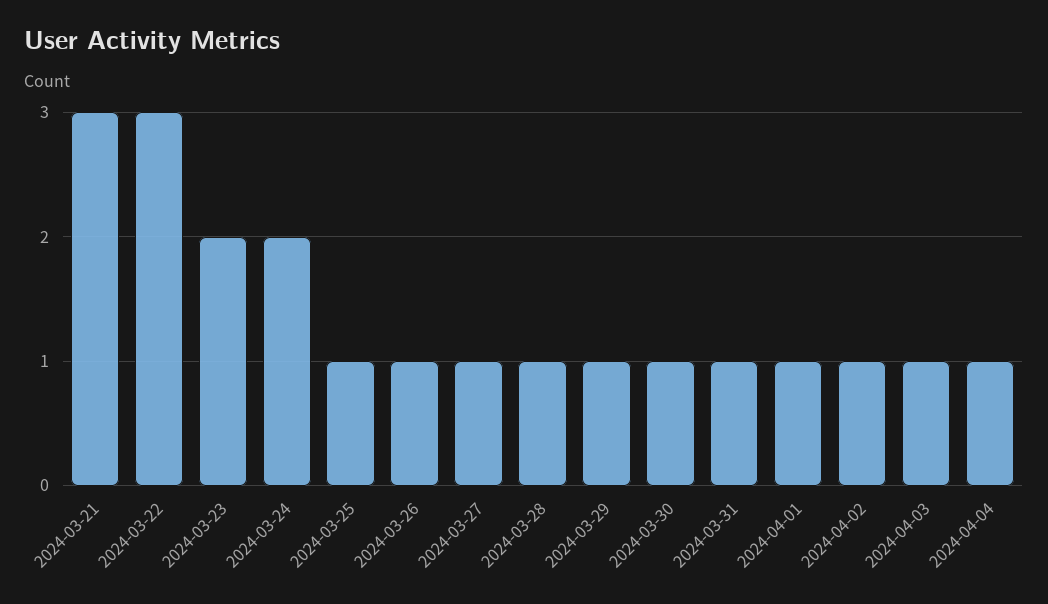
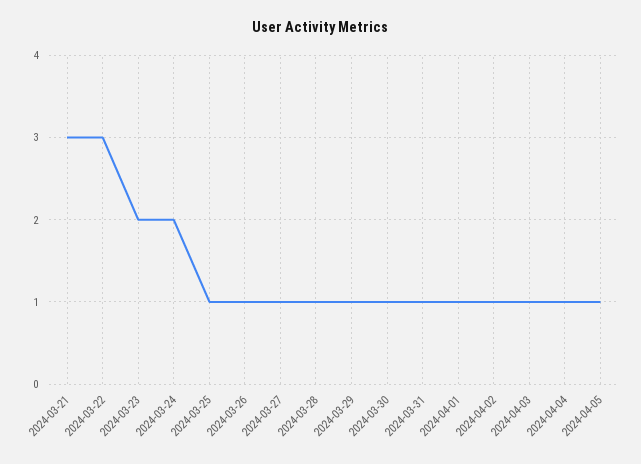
2024-04-05: none -> 1

